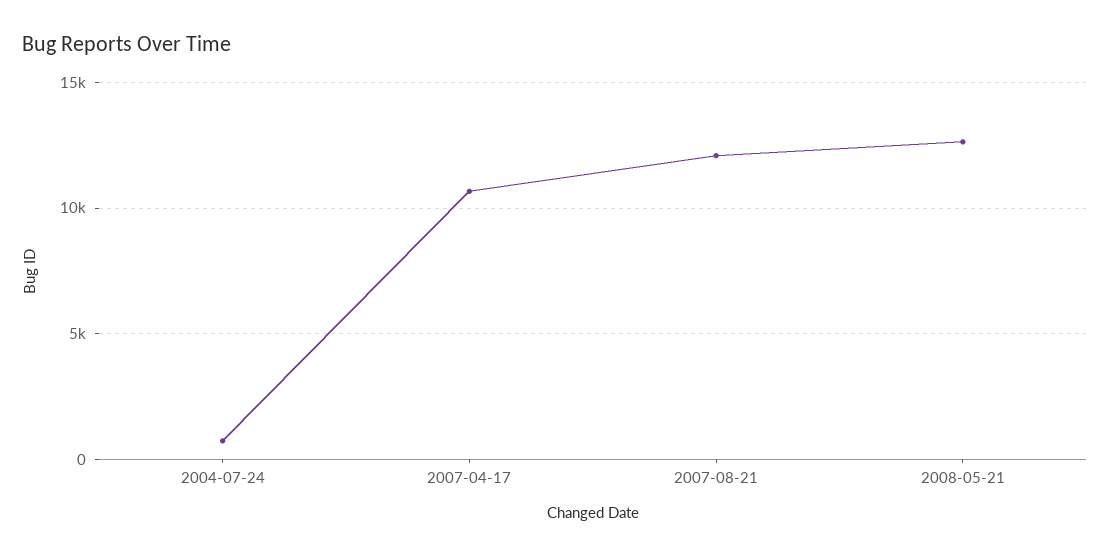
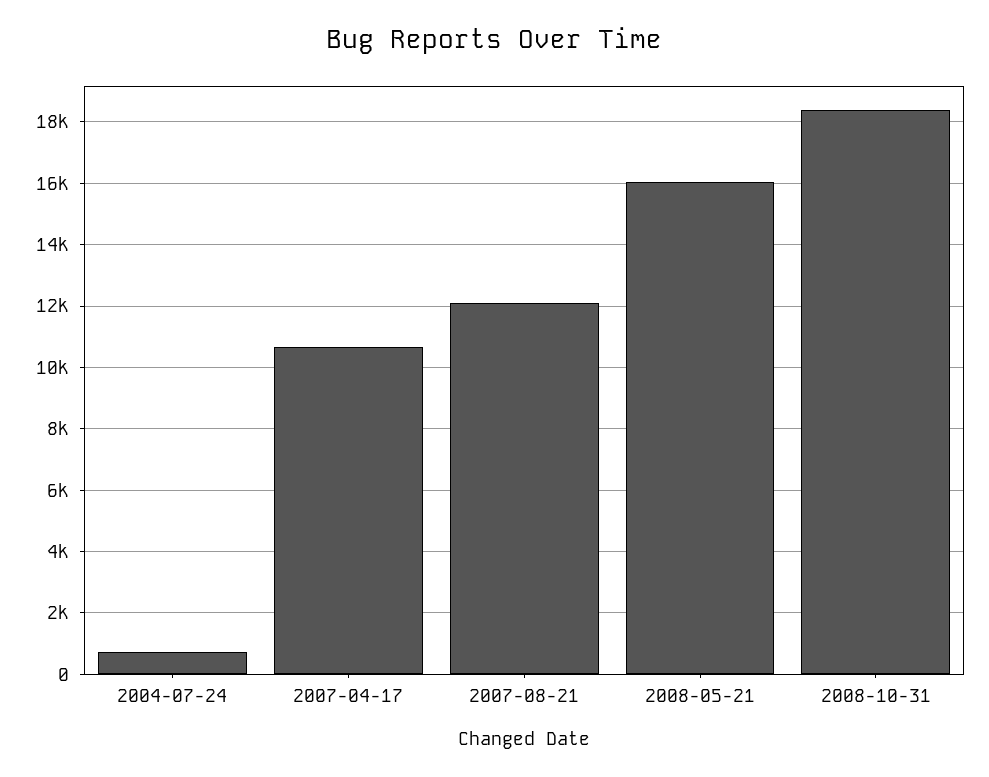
2008-05-21: 12500 -> 16000
2008-10-31: none -> 18400

